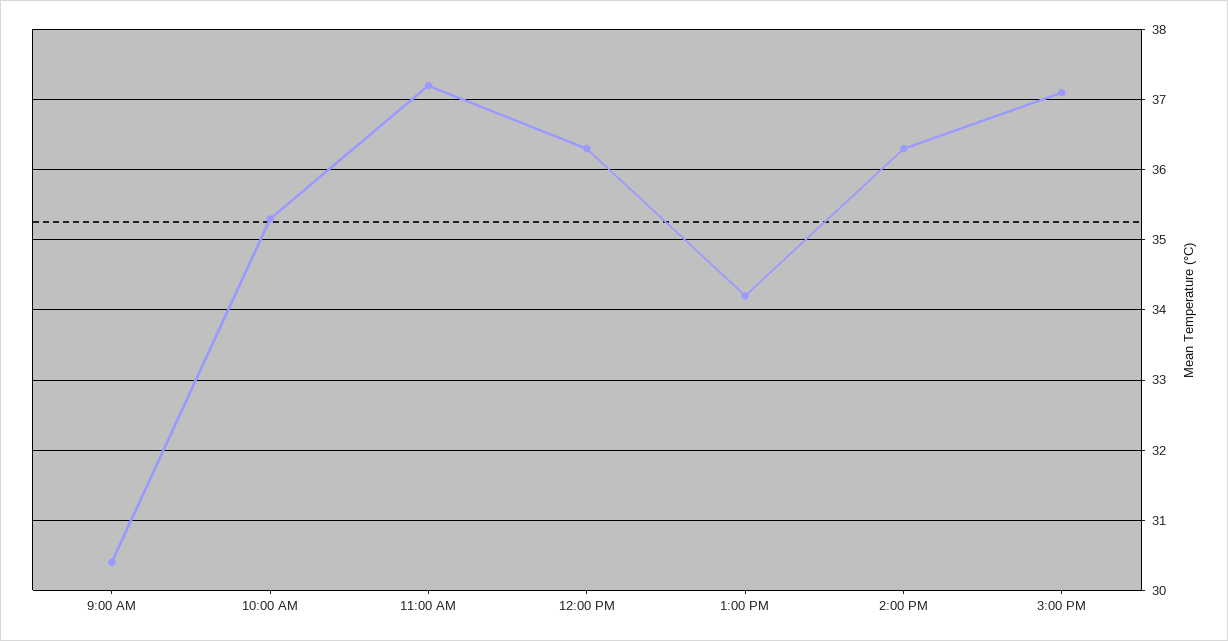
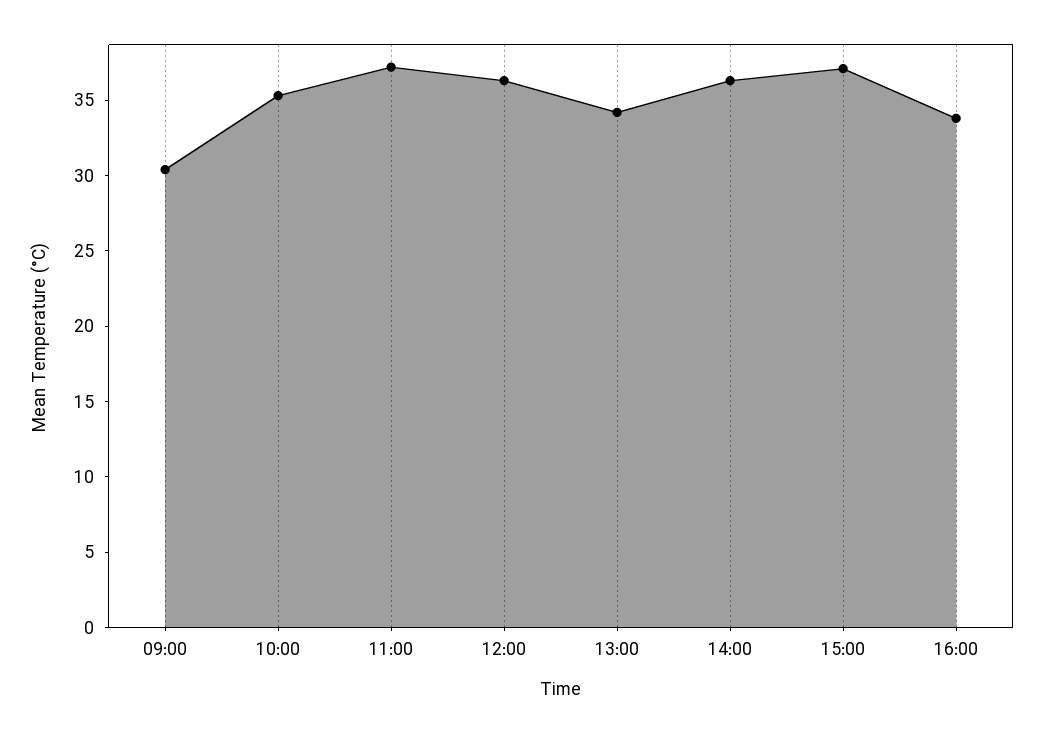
16:00: none -> 34

